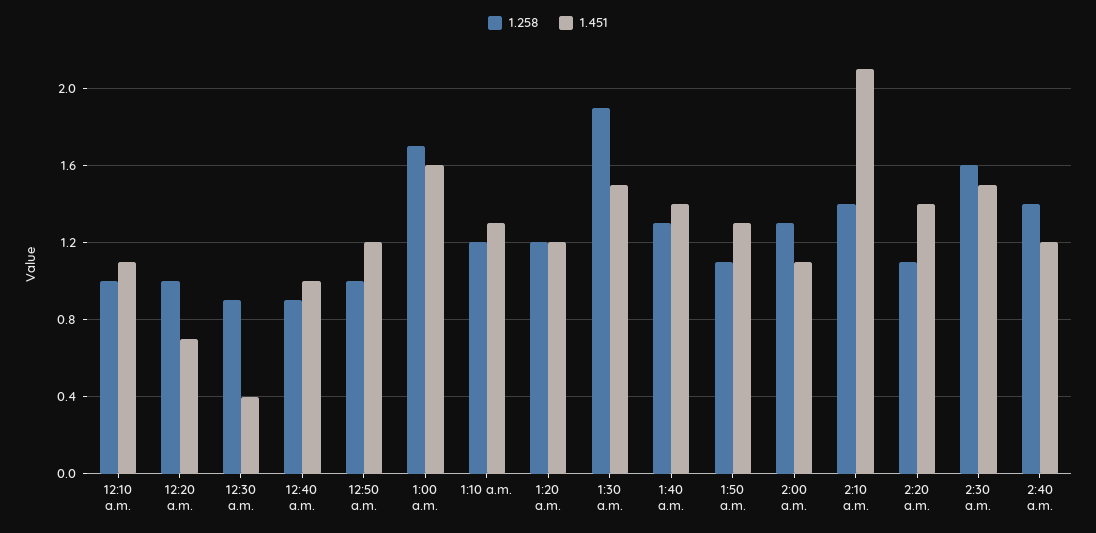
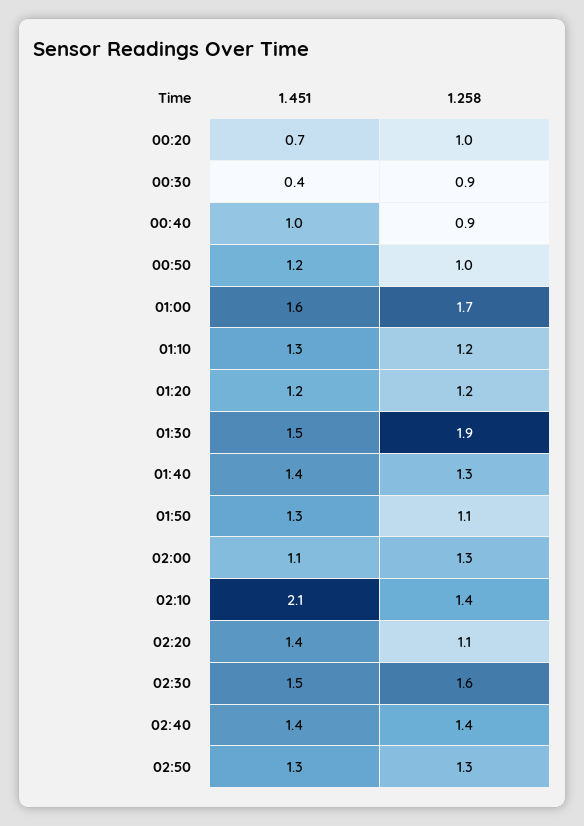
1.258, 12:10 a.m.: 1 -> none
1.451, 12:10 a.m.: 1.1 -> none
1.451, 2:40 a.m.: 1.2 -> 1.4
1.451, 02:50: none -> 1.3
1.258, 02:50: none -> 1.3

